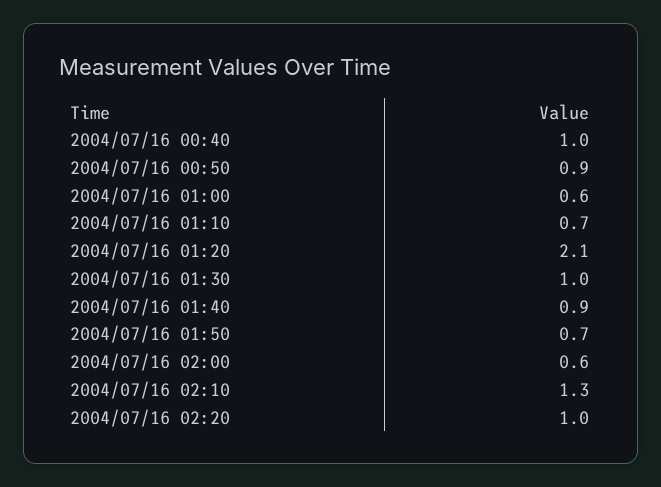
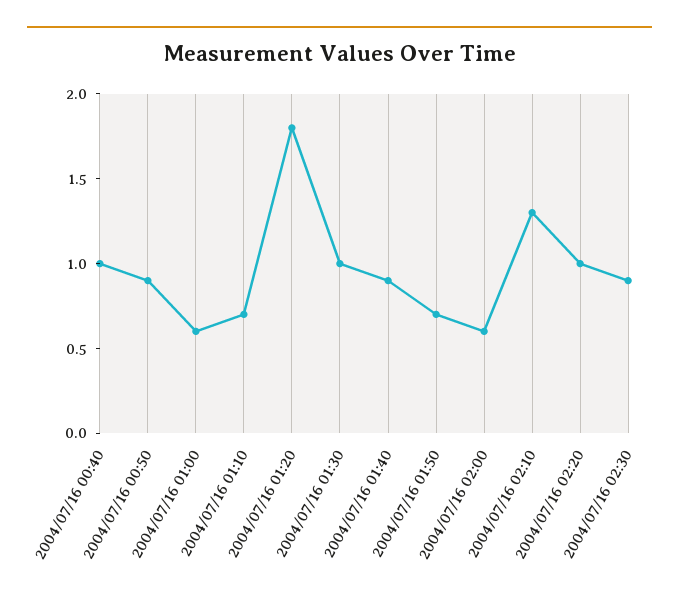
2004/07/16 01:20: 2.1 -> 1.8
2004/07/16 02:30: none -> 0.9

